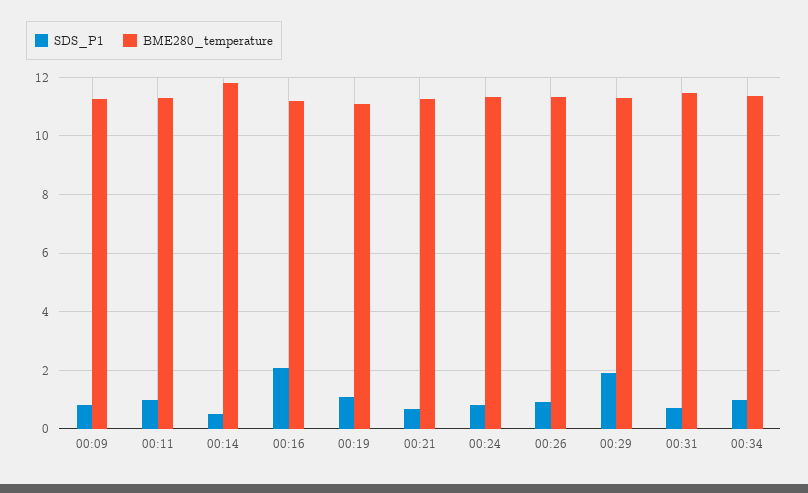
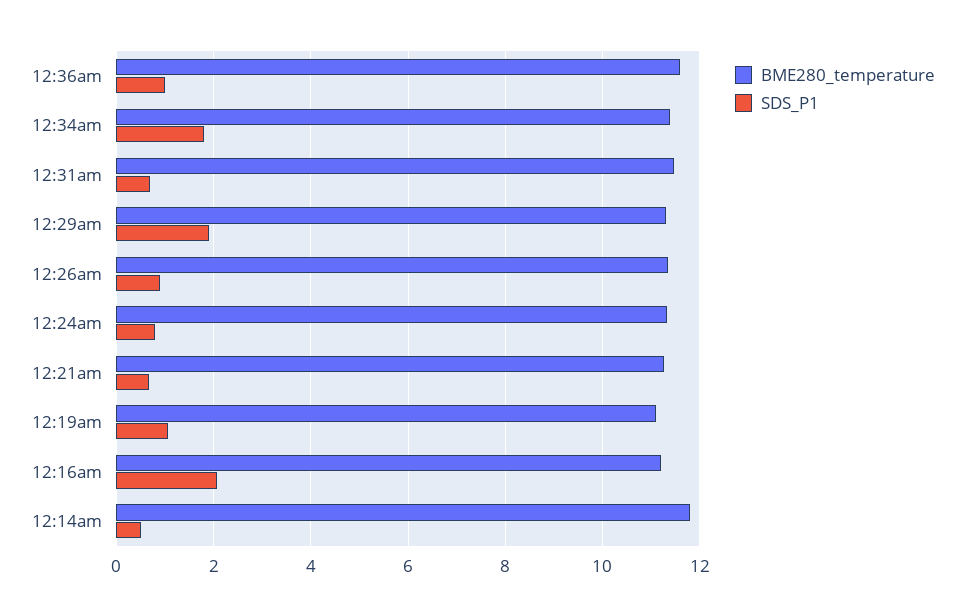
SDS_P1, 00:09: 0.75 -> none
BME280_temperature, 00:09: 11.25 -> none
SDS_P1, 00:11: 1 -> none
BME280_temperature, 00:11: 11.25 -> none
SDS_P1, 00:34: 1 -> 1.8
BME280_temperature, 12:36am: none -> 11.6
SDS_P1, 12:36am: none -> 1

